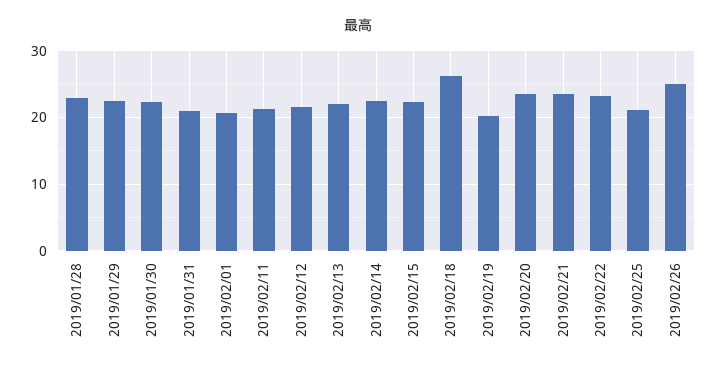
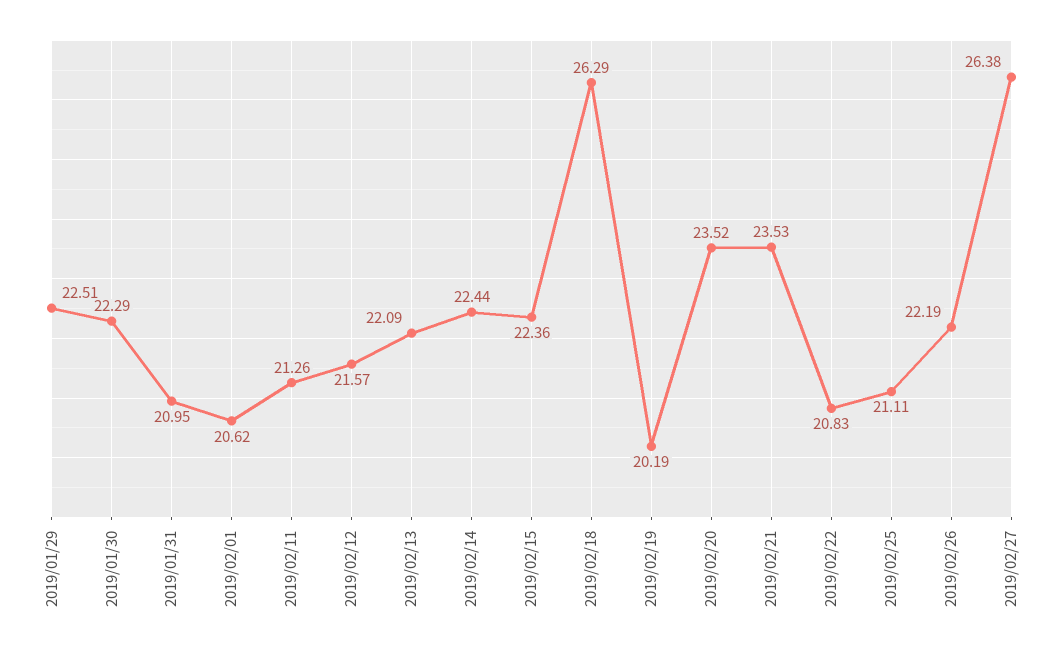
2019/01/28: 23 -> none
2019/02/22: 23 -> 20.83
2019/02/26: 25 -> 22.19
2019/02/27: none -> 26.38

